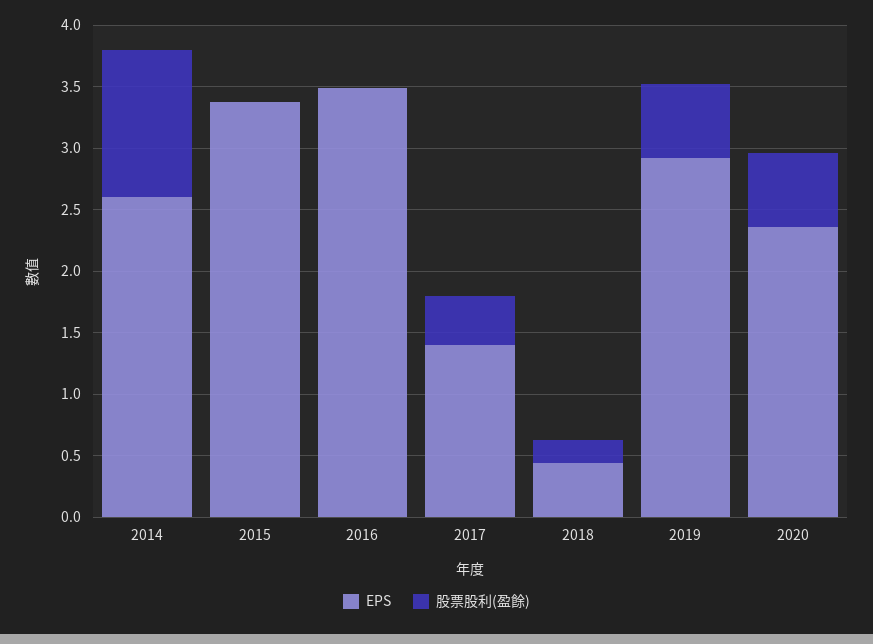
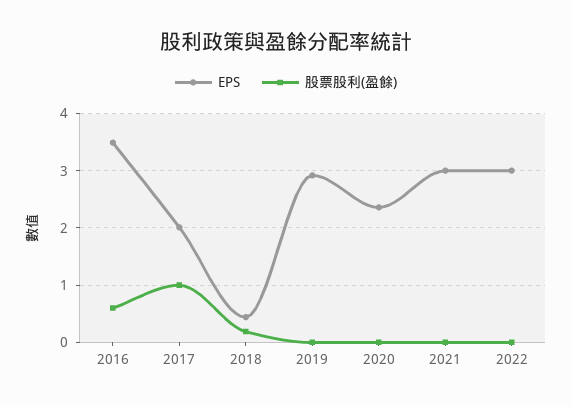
EPS, 2014: 2.6 -> none
股票股利(盈餘), 2014: 1.2 -> none
EPS, 2015: 3.4 -> none
股票股利(盈餘), 2015: 0 -> none
股票股利(盈餘), 2016: 0 -> 0.6
EPS, 2017: 1.4 -> 2
股票股利(盈餘), 2017: 0.4 -> 1
股票股利(盈餘), 2019: 0.6 -> 0
股票股利(盈餘), 2020: 0.6 -> 0
EPS, 2021: none -> 3
股票股利(盈餘), 2021: none -> 0
EPS, 2022: none -> 3
股票股利(盈餘), 2022: none -> 0

